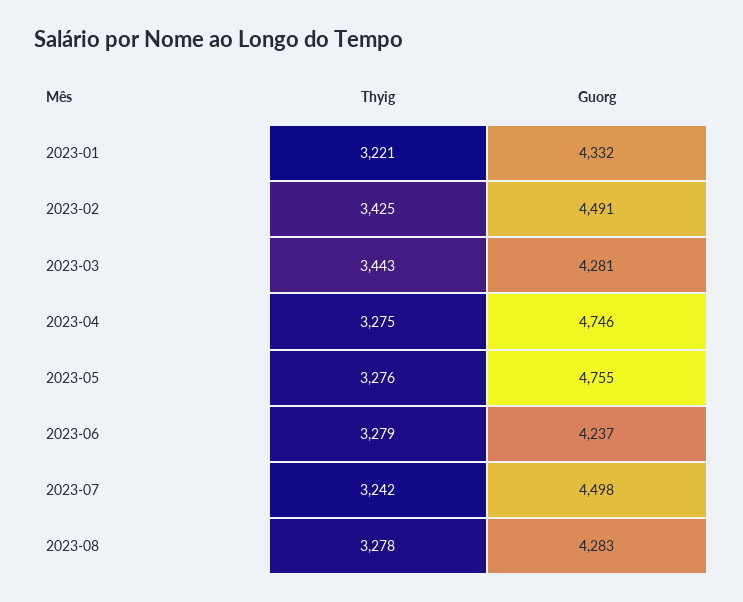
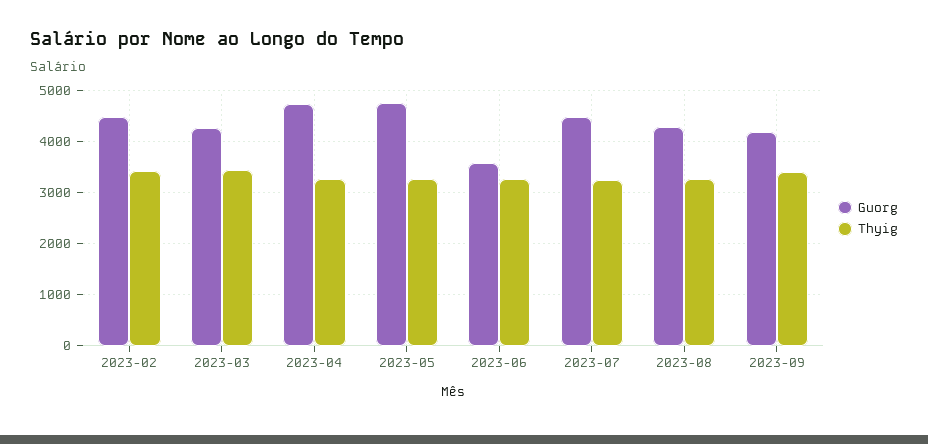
Thyig, 2023-01: 3221 -> none
Guorg, 2023-01: 4332 -> none
Guorg, 2023-06: 4237 -> 3600
Guorg, 2023-09: none -> 4200
Thyig, 2023-09: none -> 3400

